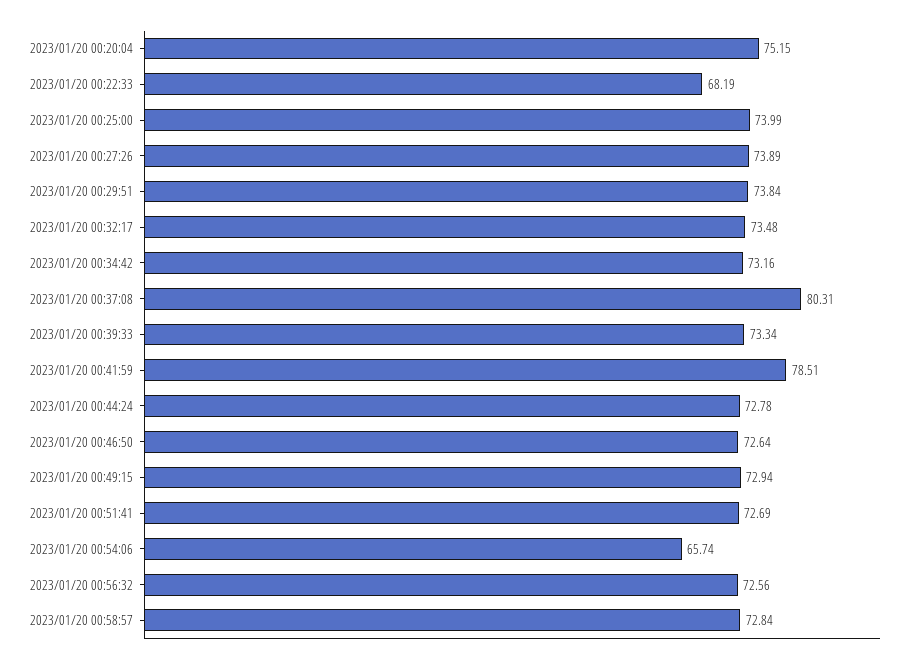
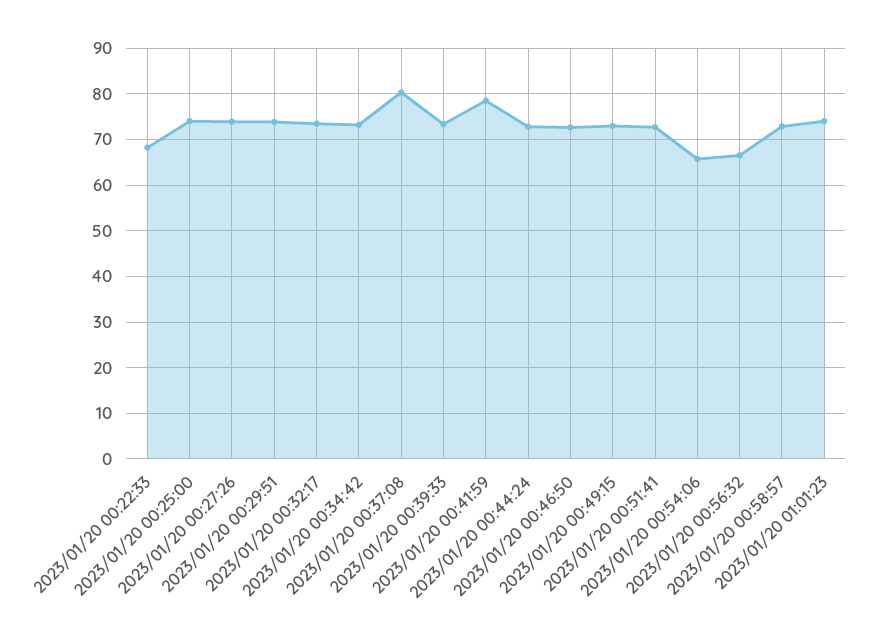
2023/01/20 00:20:04: 75.15 -> none
2023/01/20 00:56:32: 72.56 -> 66
2023/01/20 01:01:23: none -> 74

